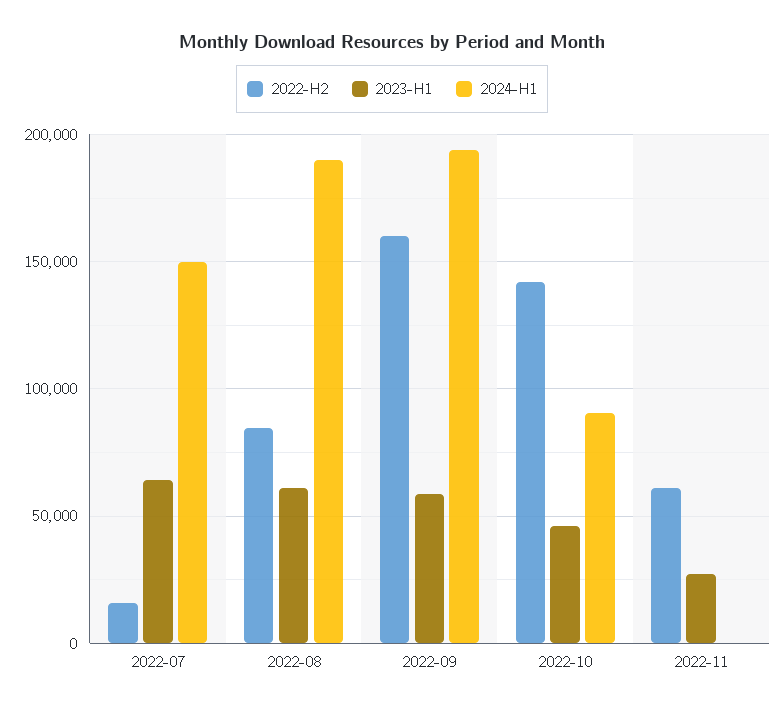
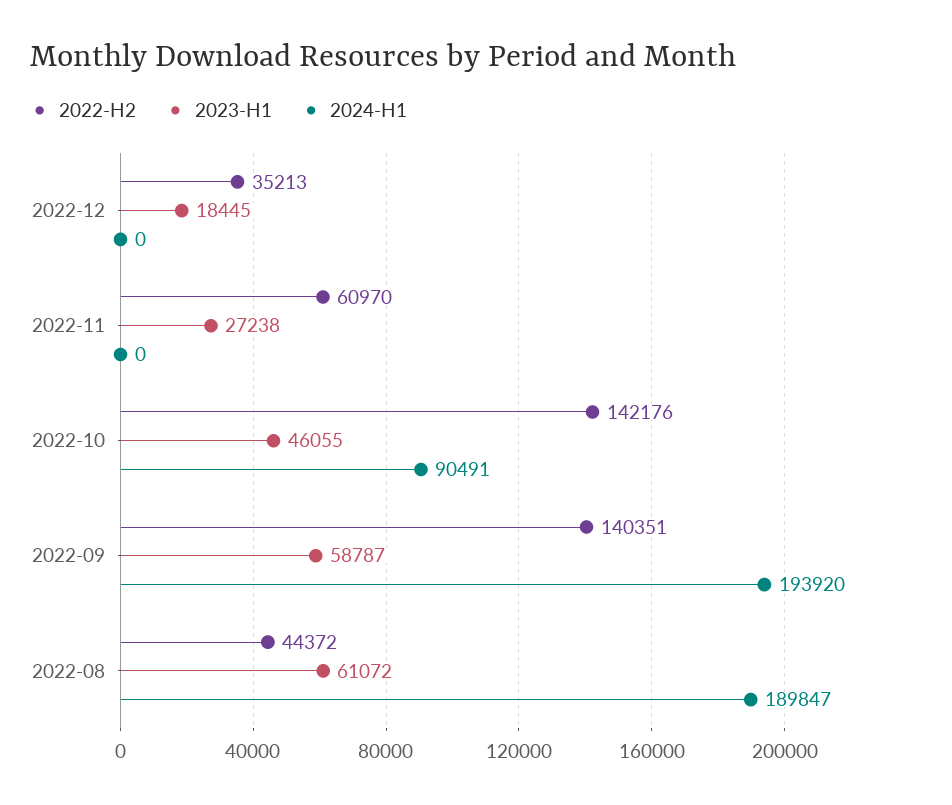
2022-H2, 2022-07: 15000 -> none
2023-H1, 2022-07: 65000 -> none
2024-H1, 2022-07: 150000 -> none
2022-H2, 2022-08: 85000 -> 44372
2022-H2, 2022-09: 160000 -> 140351
2022-H2, 2022-12: none -> 35213
2023-H1, 2022-12: none -> 18445
2024-H1, 2022-12: none -> 0

